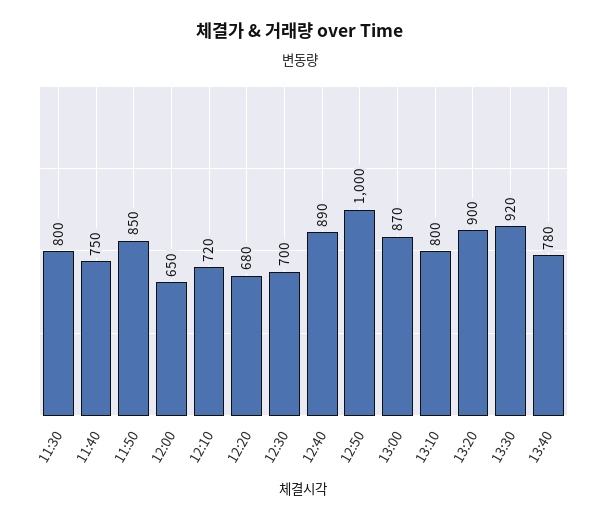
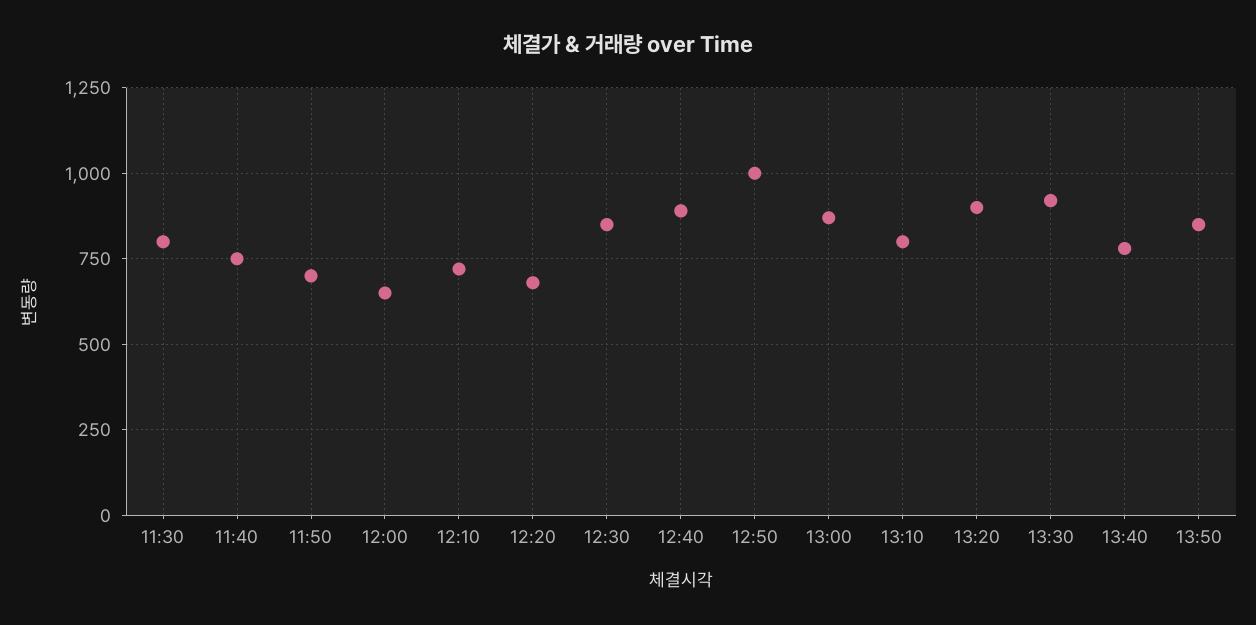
11:50: 850 -> 700
12:30: 700 -> 850
13:50: none -> 850

